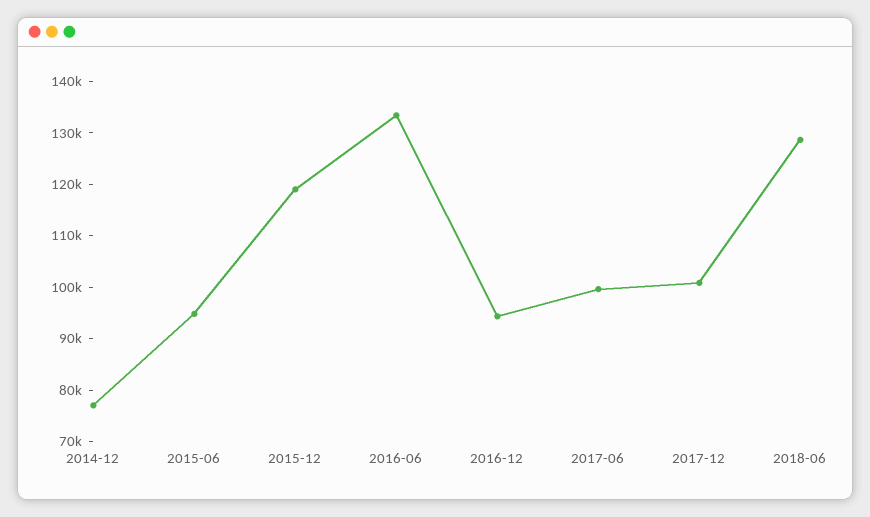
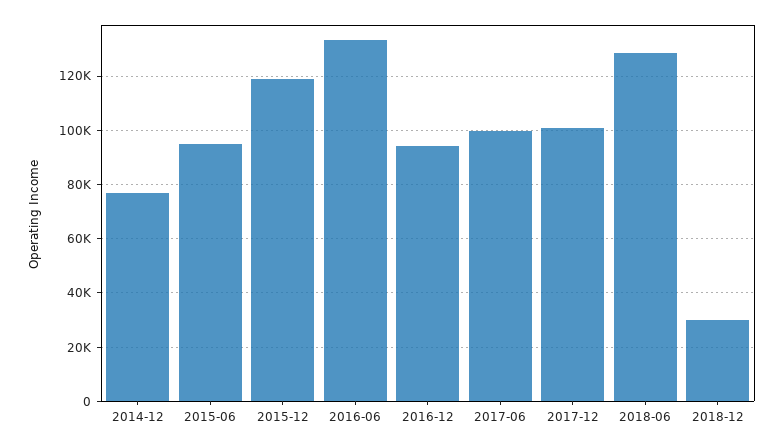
2018-12: none -> 30000

